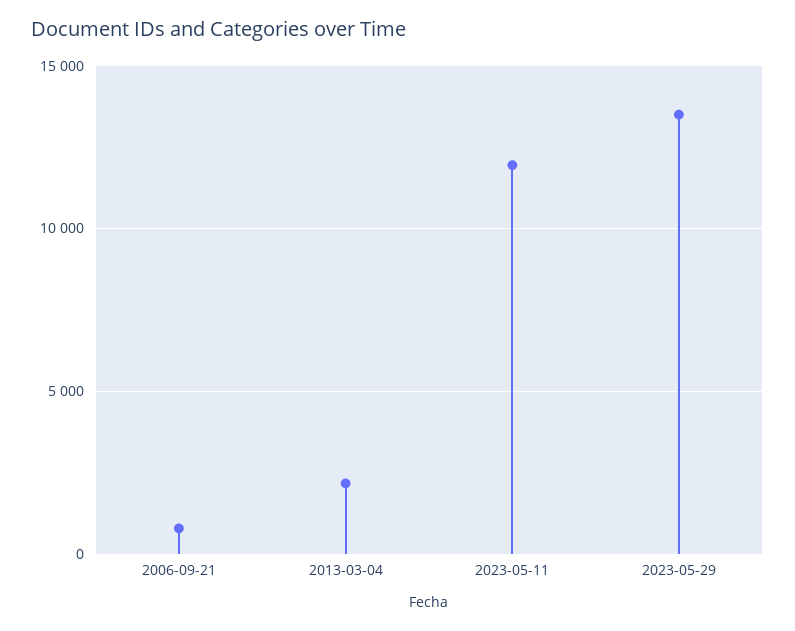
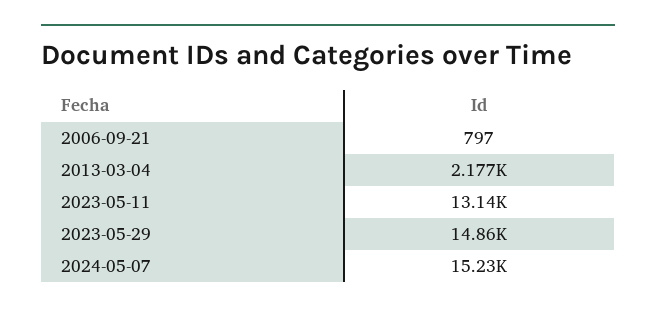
2023-05-11: 12000 -> 13140
2023-05-29: 13500 -> 14860
2024-05-07: none -> 15230

